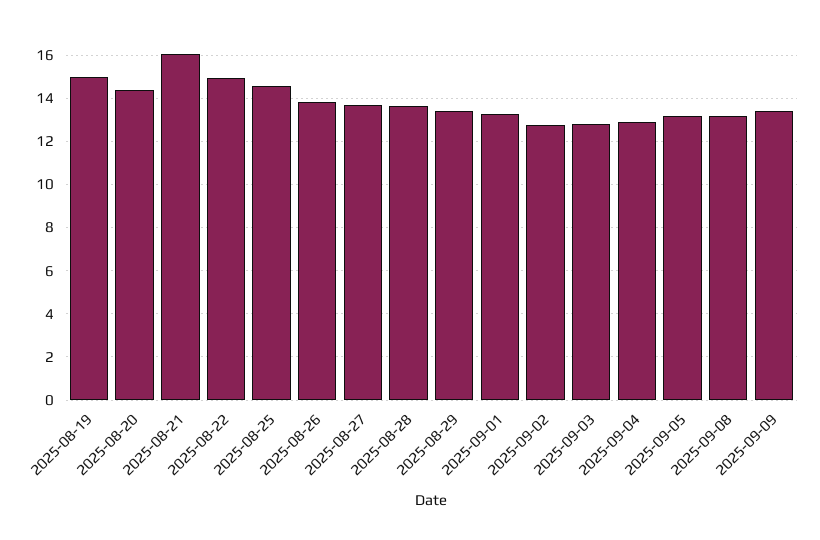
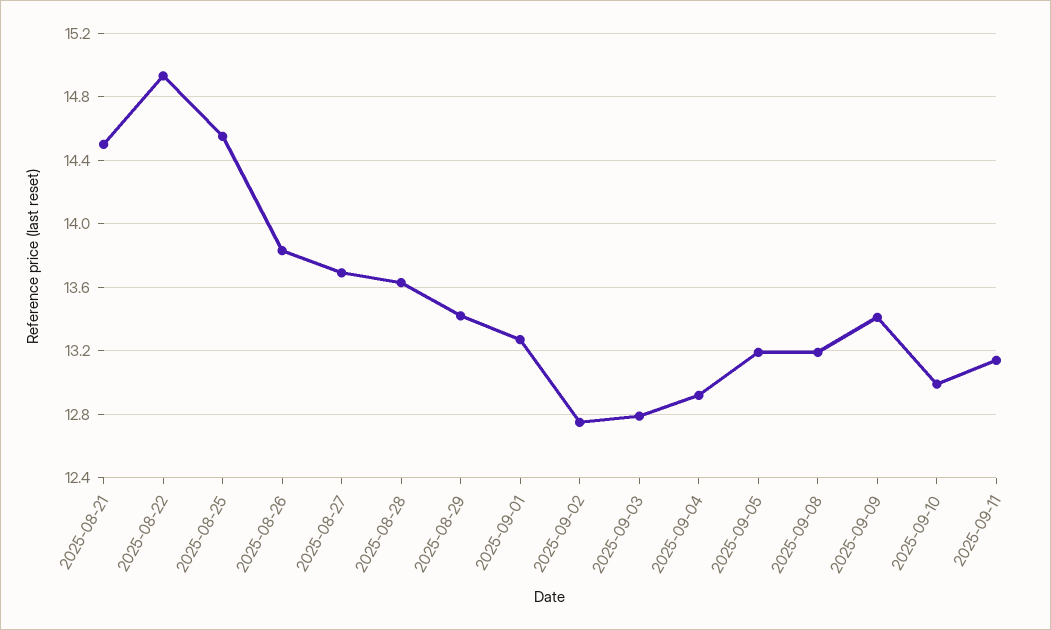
2025-08-19: 15 -> none
2025-08-20: 14.5 -> none
2025-08-21: 16 -> 14.5
2025-09-10: none -> 13
2025-09-11: none -> 13.15

